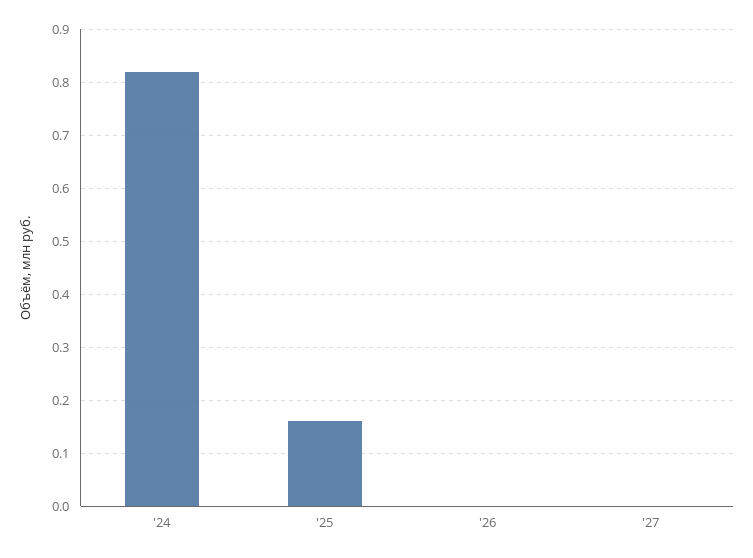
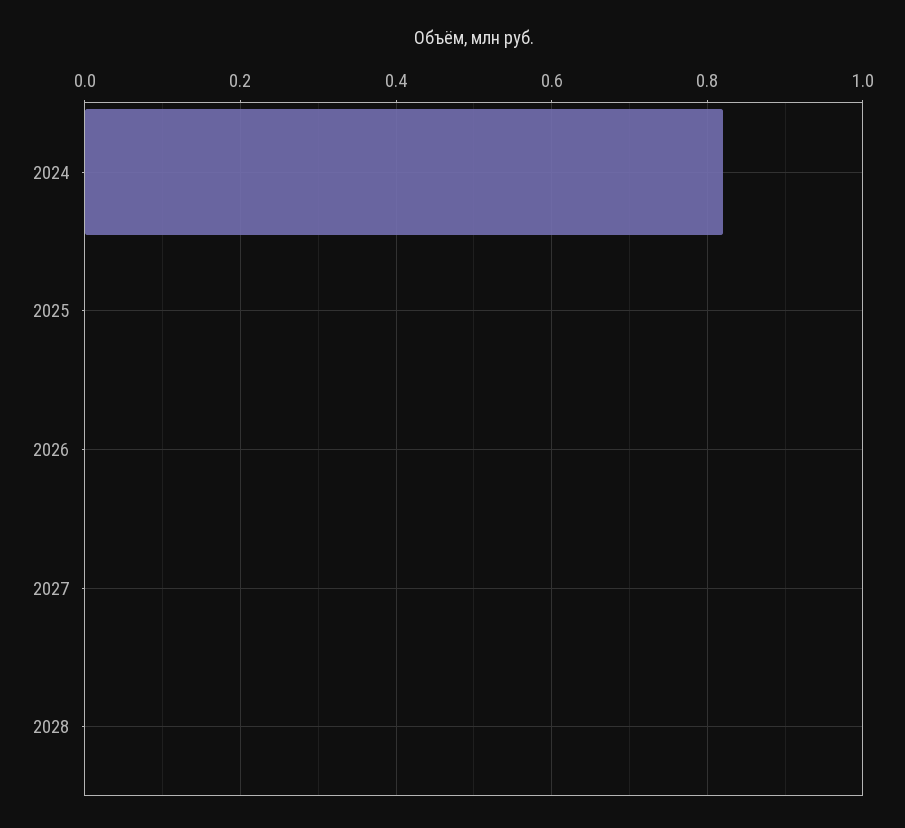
'25: 0.15 -> 0
2028: none -> 0

